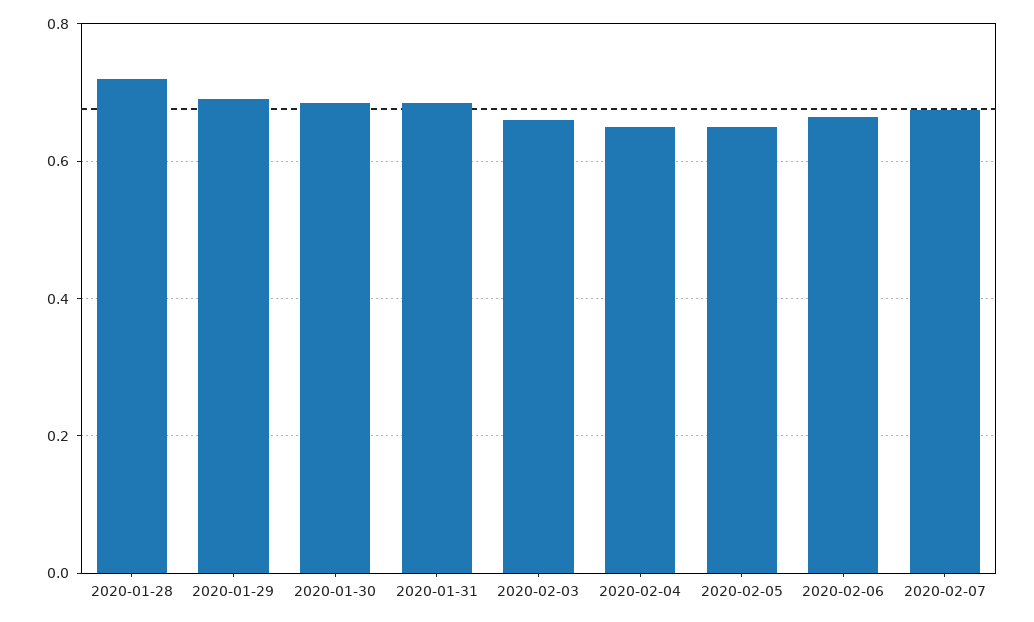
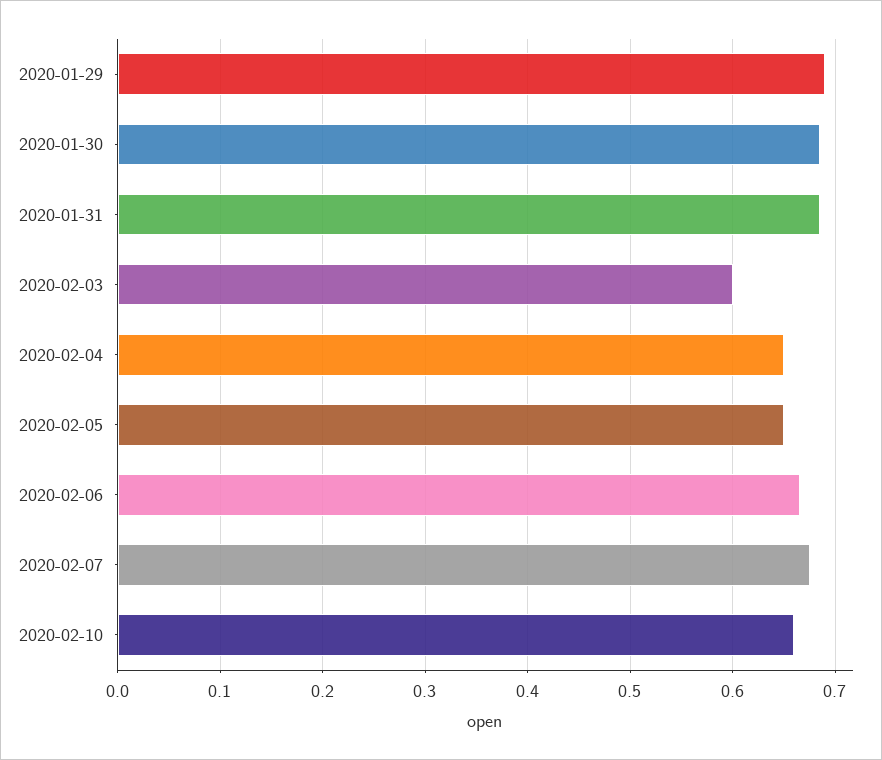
2020-01-28: 0.72 -> none
2020-02-03: 0.66 -> 0.6
2020-02-10: none -> 0.66

